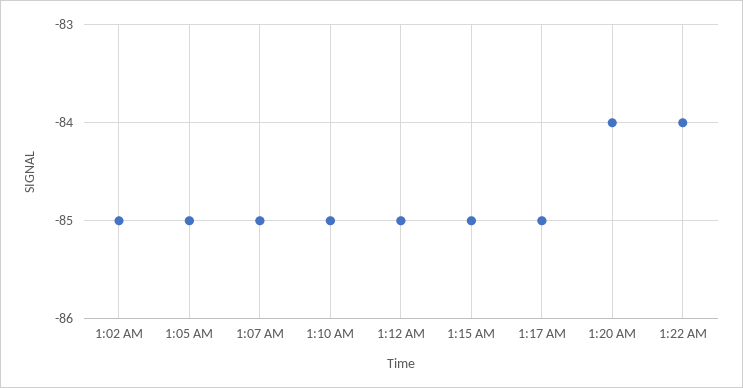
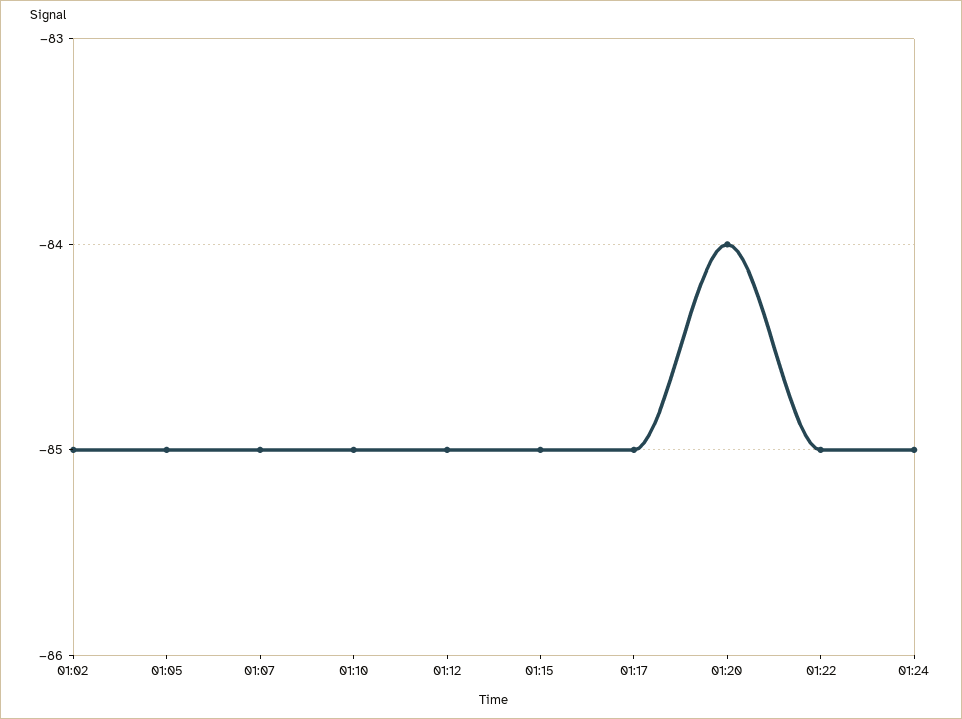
1:22 AM: -84 -> -85
01:24: none -> -85

